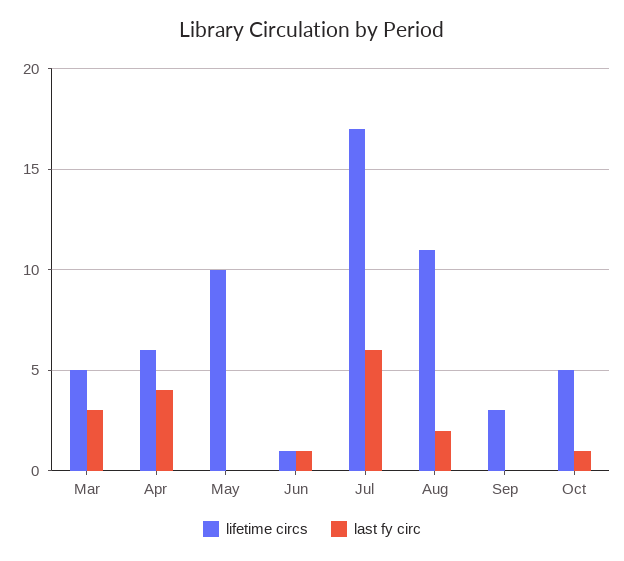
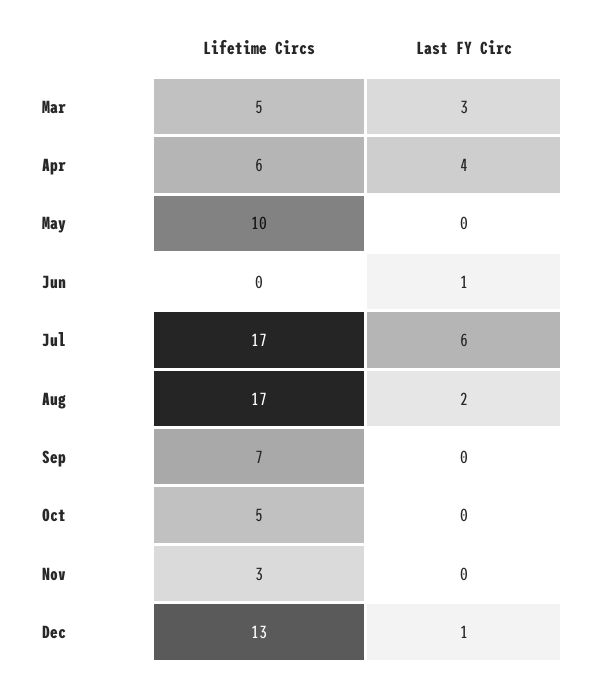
lifetime circs, Jun: 1 -> 0
lifetime circs, Aug: 11 -> 17
lifetime circs, Sep: 3 -> 7
last fy circ, Oct: 1 -> 0
lifetime circs, Nov: none -> 3
last fy circ, Nov: none -> 0
lifetime circs, Dec: none -> 13
last fy circ, Dec: none -> 1

